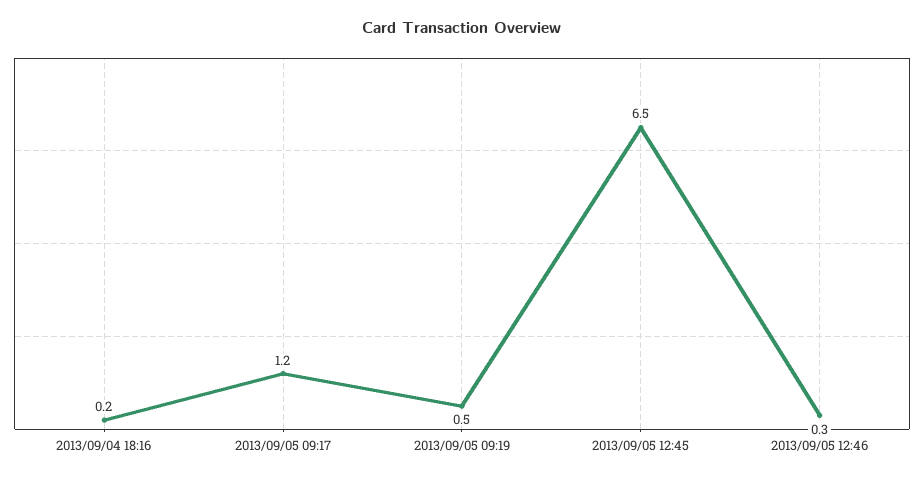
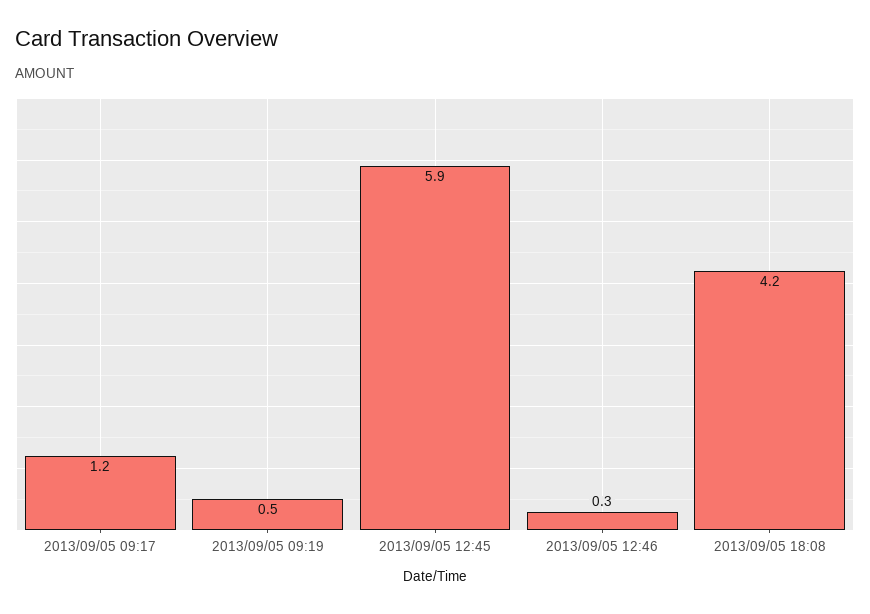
2013/09/04 18:16: 0.2 -> none
2013/09/05 12:45: 6.5 -> 5.9
2013/09/05 18:08: none -> 4.2

